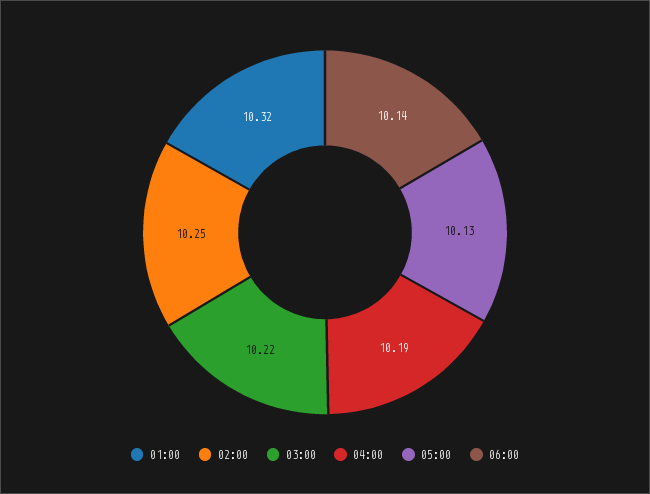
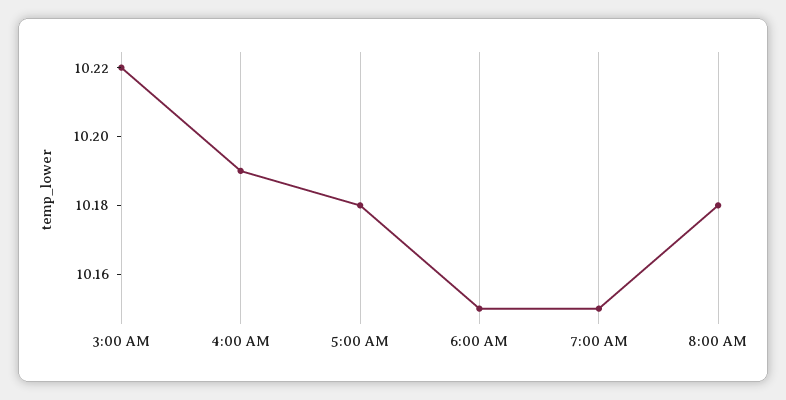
01:00: 10.32 -> none
02:00: 10.25 -> none
05:00: 10.13 -> 10.18
06:00: 10.14 -> 10.15
7:00 AM: none -> 10.15
8:00 AM: none -> 10.18

